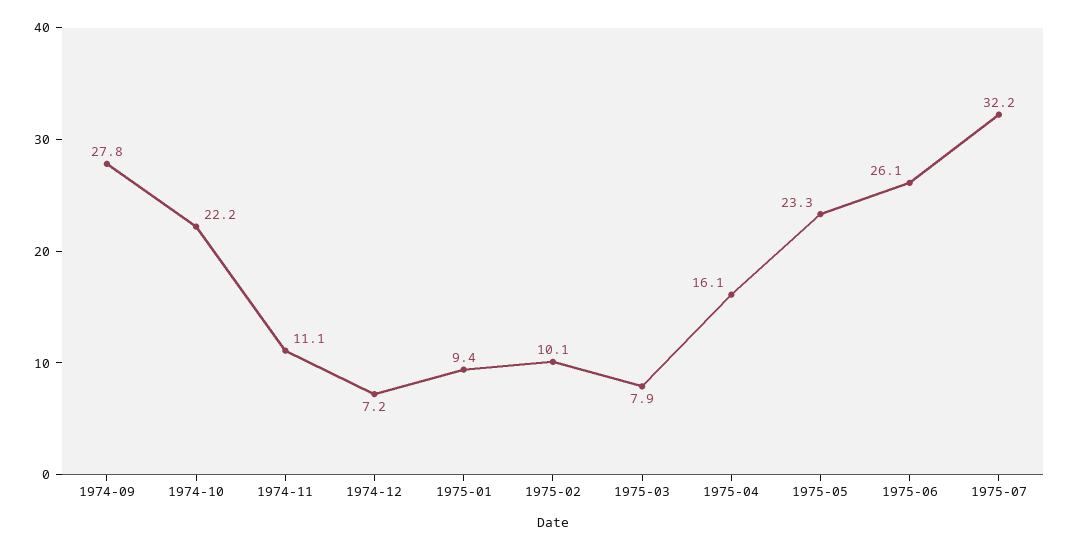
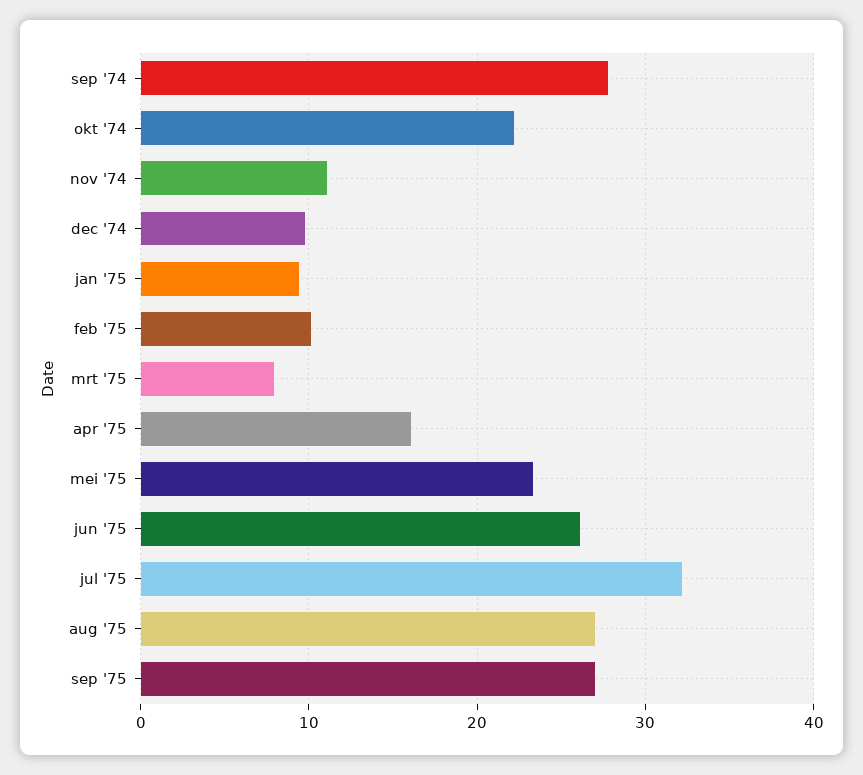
1974-12: 7.2 -> 10
aug '75: none -> 27
sep '75: none -> 27

